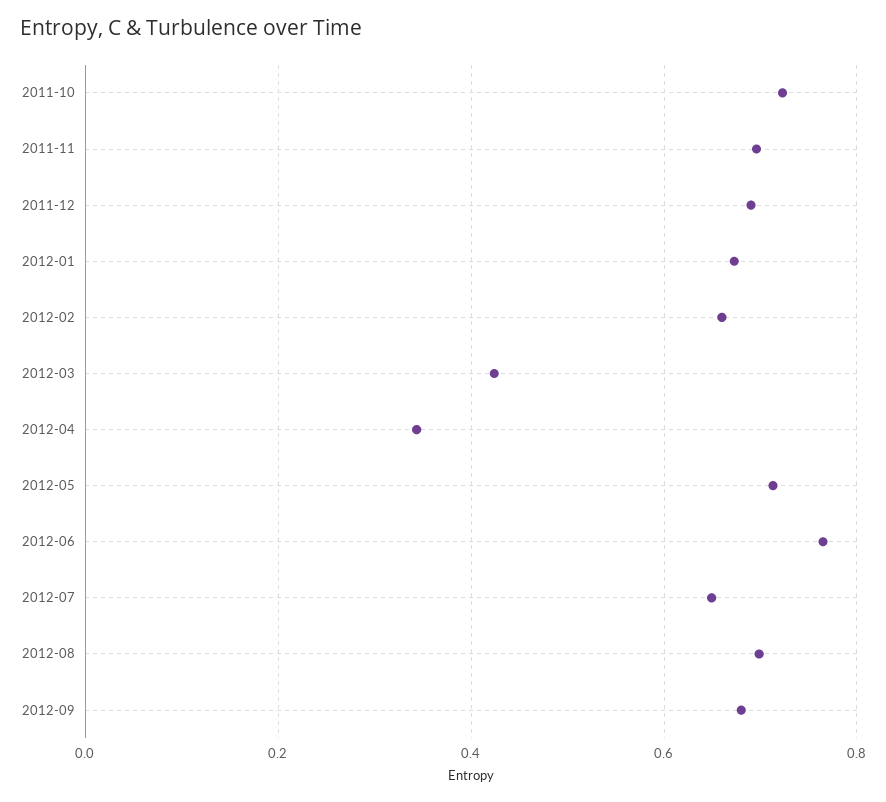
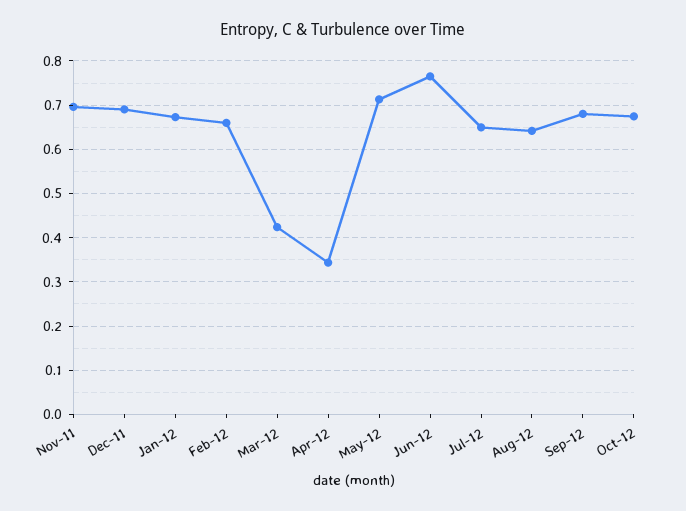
2011-10: 0.72 -> none
2012-08: 0.7 -> 0.64
Oct-12: none -> 0.68

